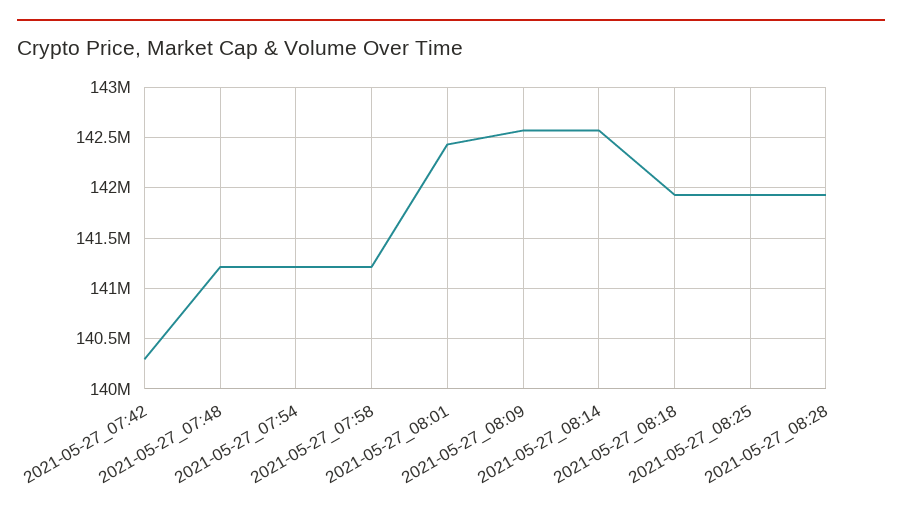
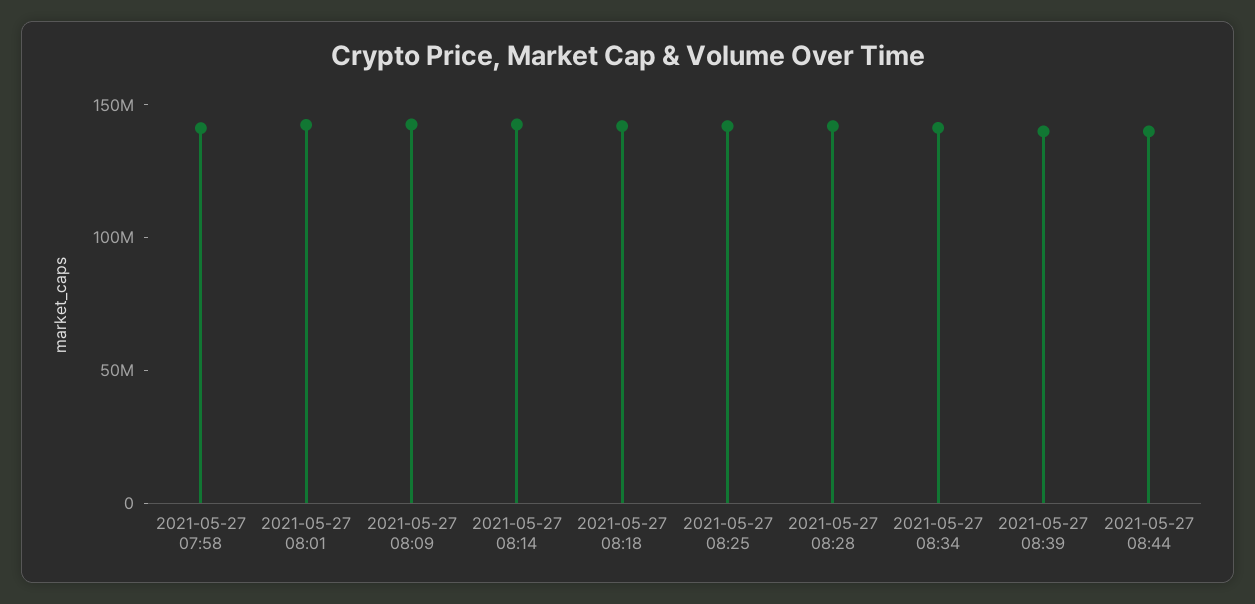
2021-05-27_07:42: 140300000 -> none
2021-05-27_07:48: 141200000 -> none
2021-05-27_07:54: 141200000 -> none
2021-05-27 08:34: none -> 140000000
2021-05-27 08:39: none -> 140000000
2021-05-27 08:44: none -> 140000000

